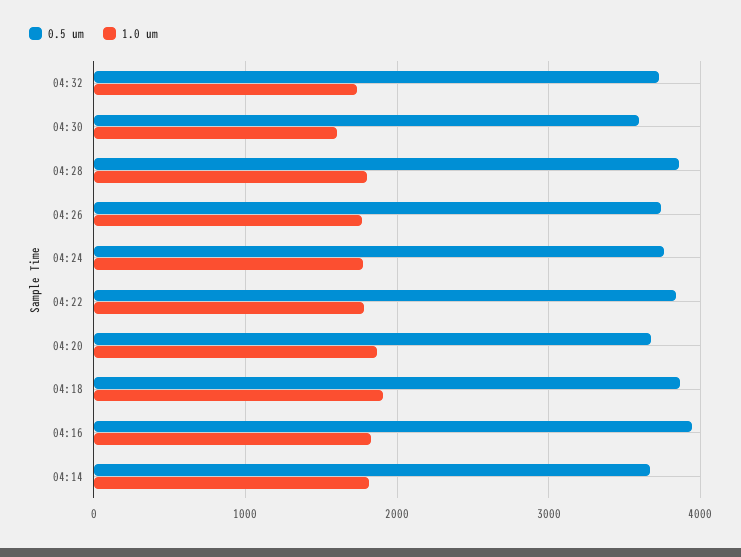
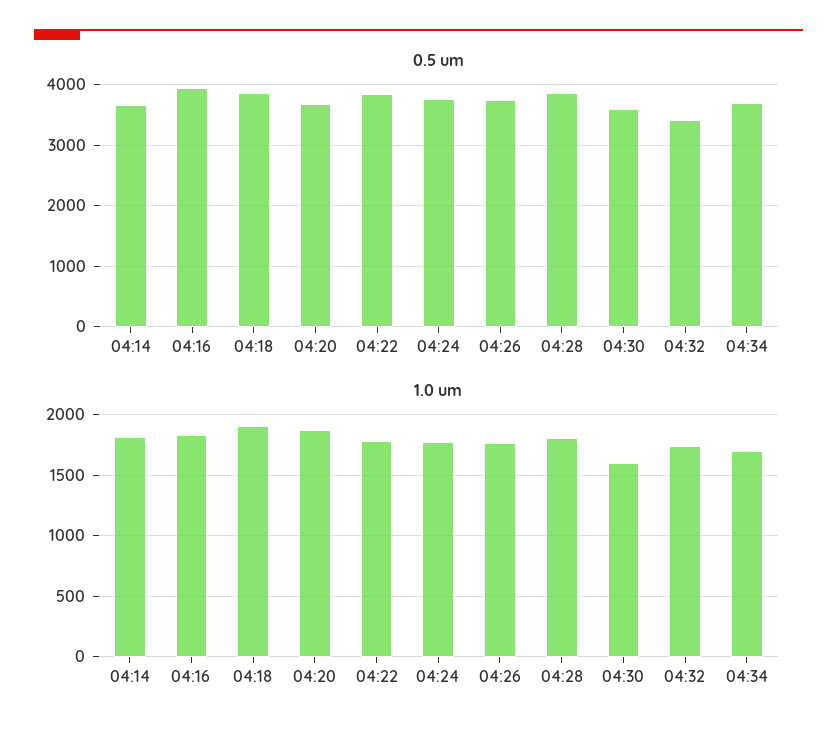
0.5 um, 04:32: 3700 -> 3400
0.5 um, 04:34: none -> 3700
1.0 um, 04:34: none -> 1700

